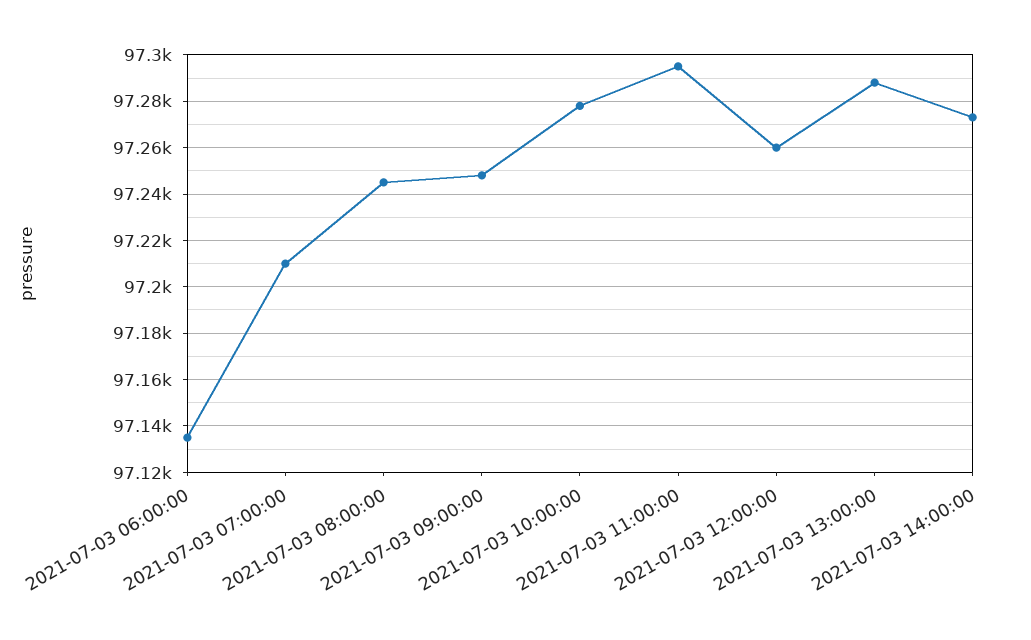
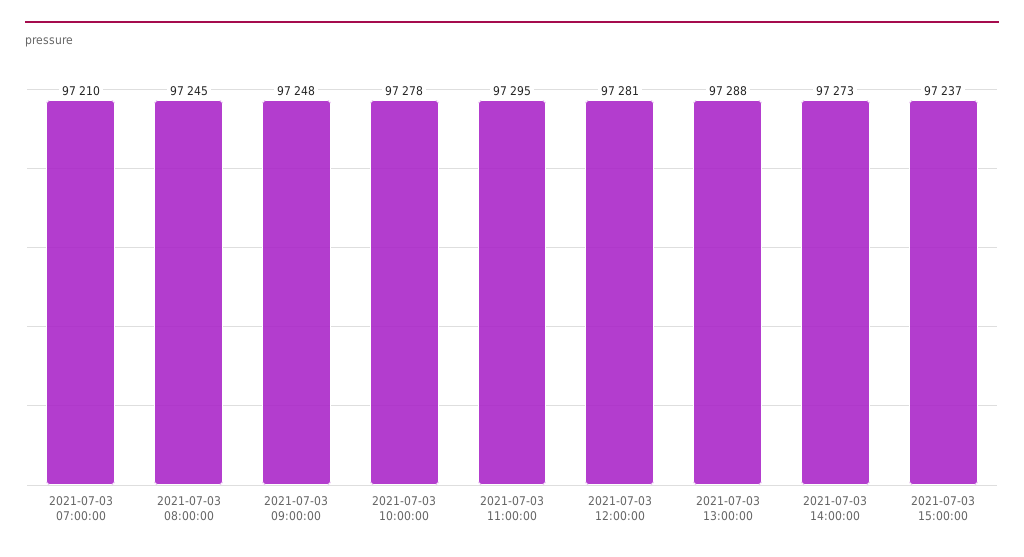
2021-07-03 06:00:00: 97135 -> none
2021-07-03 12:00:00: 97260 -> 97281
2021-07-03 15:00:00: none -> 97237

